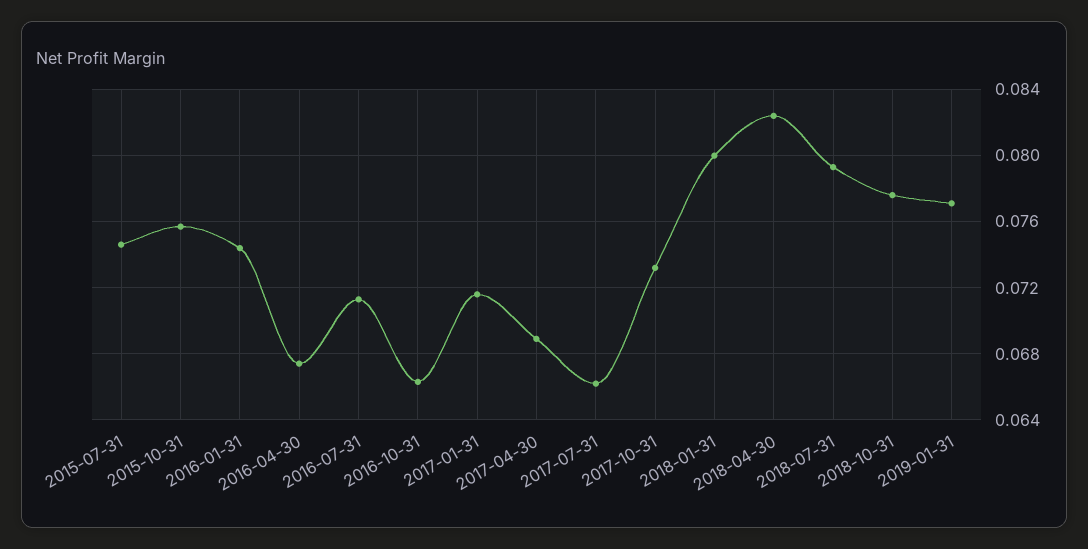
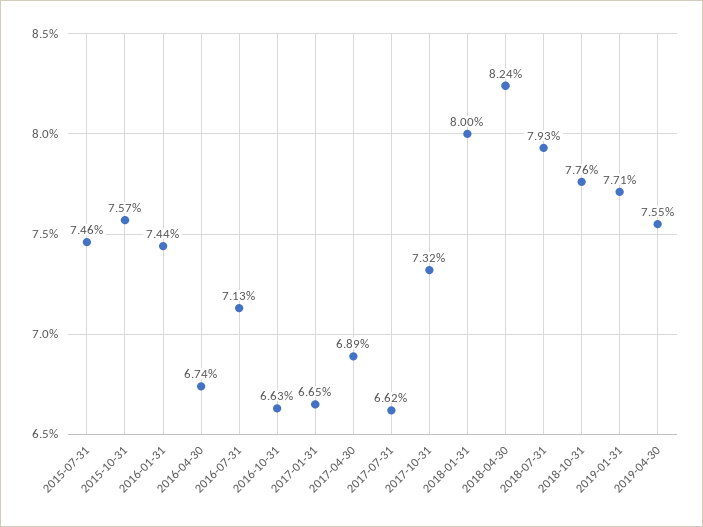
2017-01-31: 0.0715 -> 0.0665
2019-04-30: none -> 0.0755

